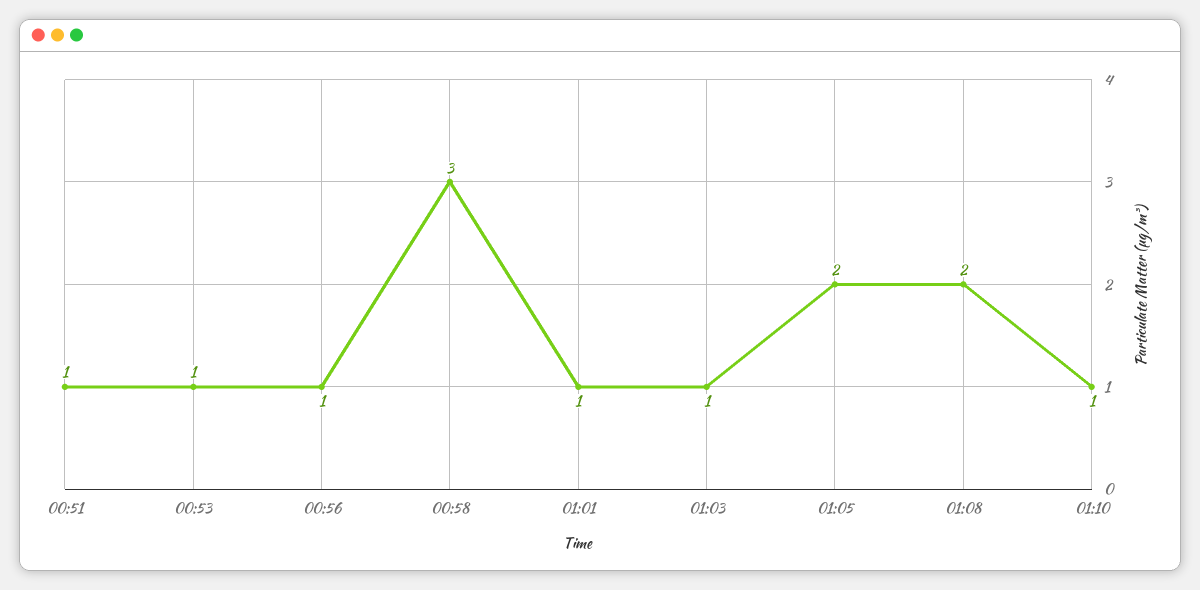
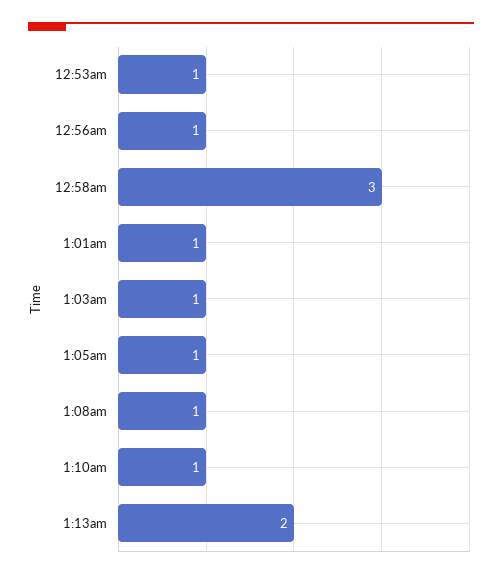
00:51: 1 -> none
01:05: 2 -> 1
01:08: 2 -> 1
1:13am: none -> 2

